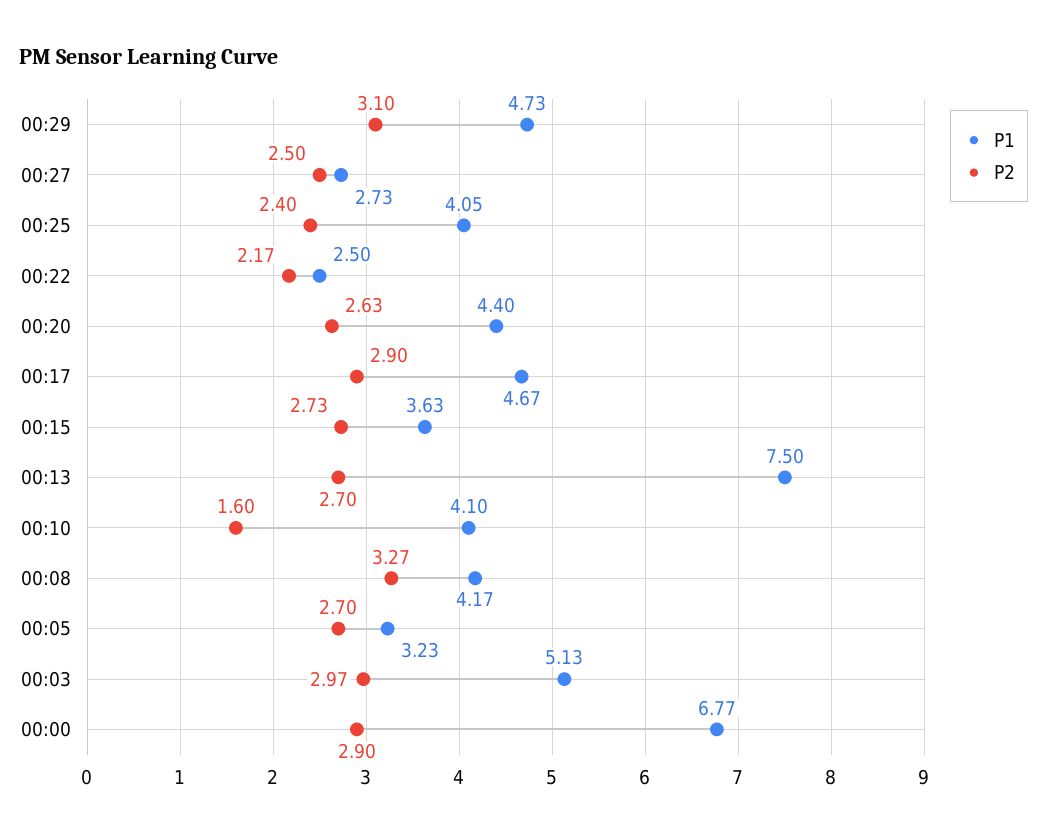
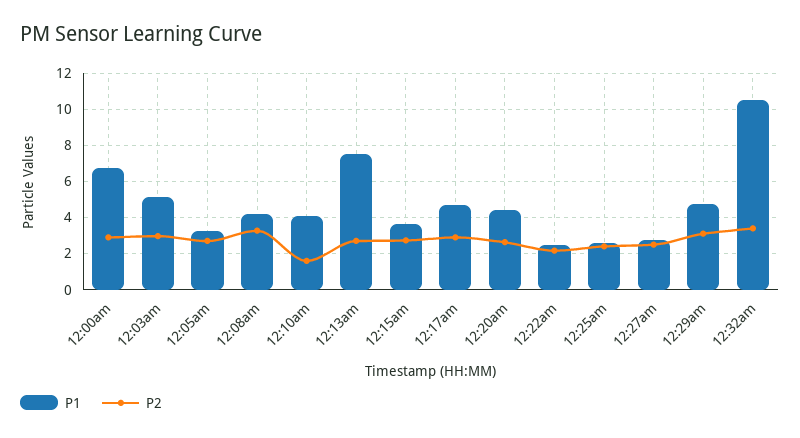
P1, 00:25: 4.05 -> 2.5
P1, 12:32am: none -> 10.5
P2, 12:32am: none -> 3.5

